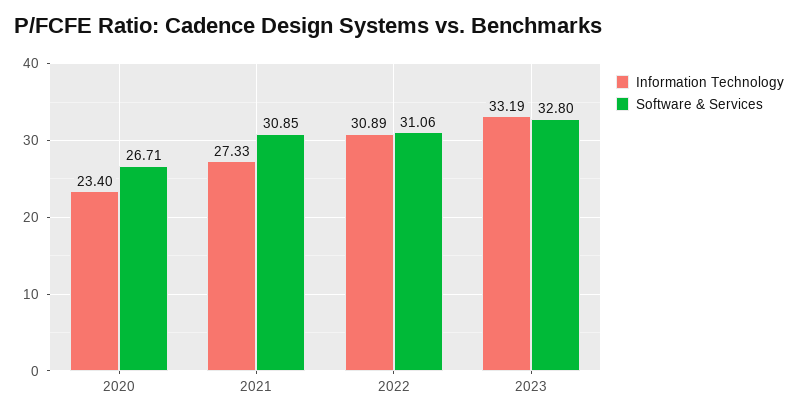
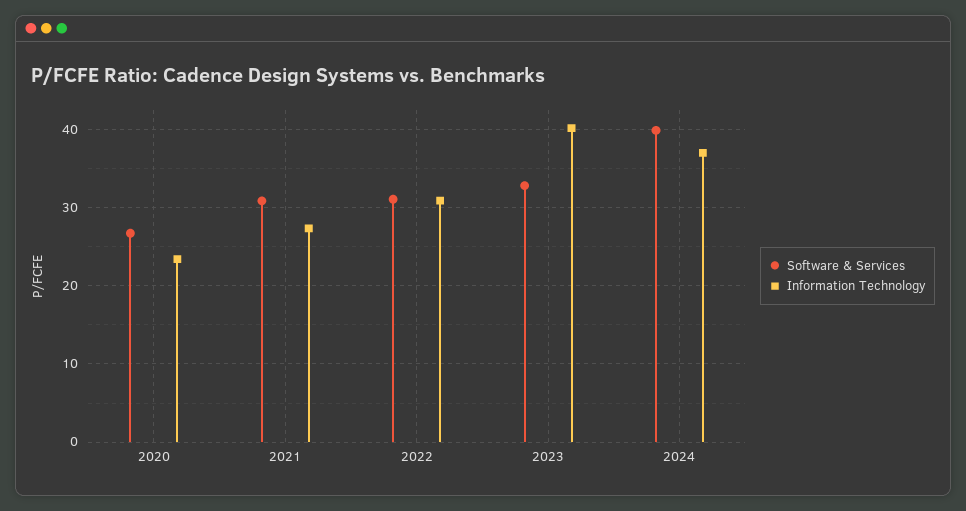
Information Technology, 2023: 33.19 -> 40
Software & Services, 2024: none -> 40
Information Technology, 2024: none -> 37

